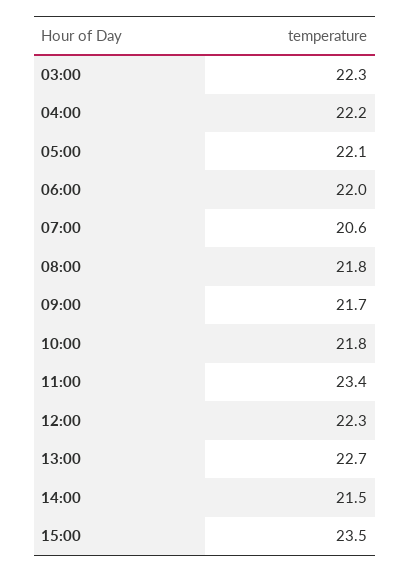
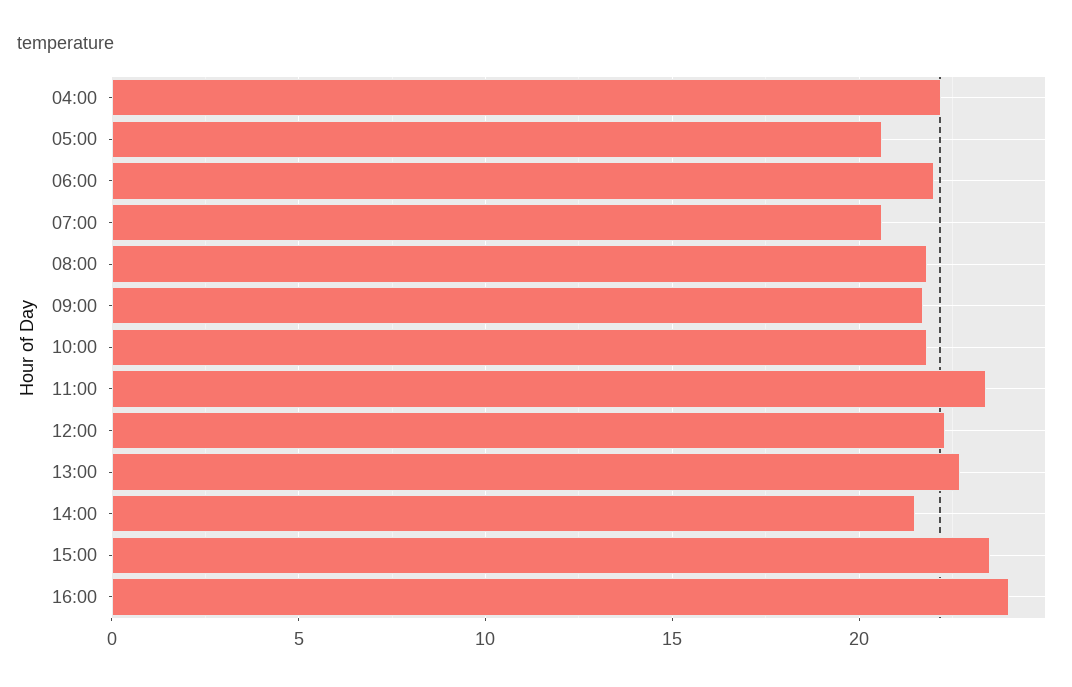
03:00: 22.3 -> none
05:00: 22.1 -> 20.5
16:00: none -> 24

